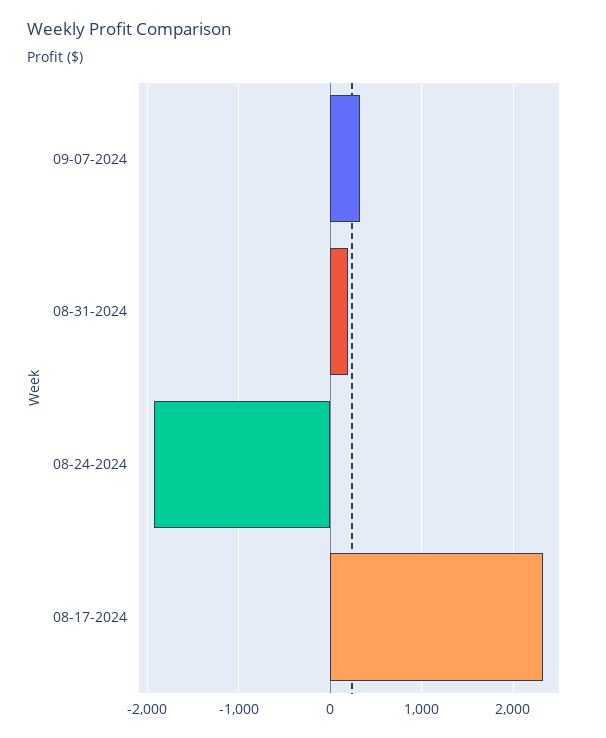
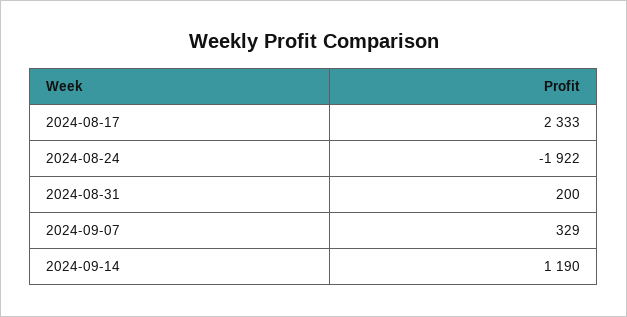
2024-09-14: none -> 1190

